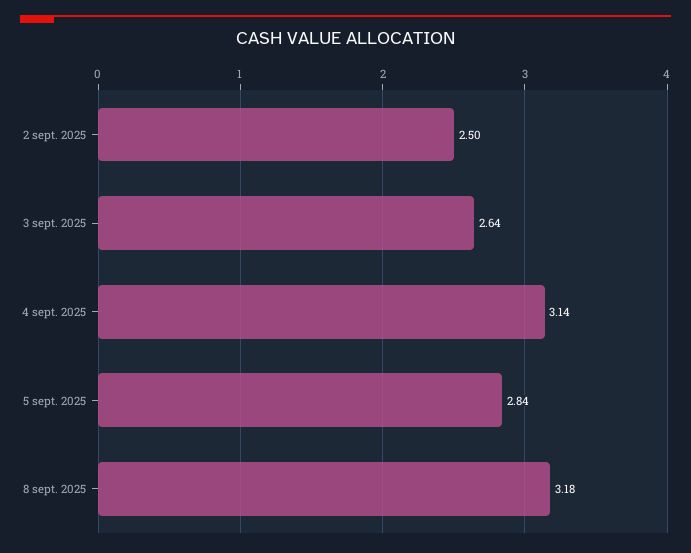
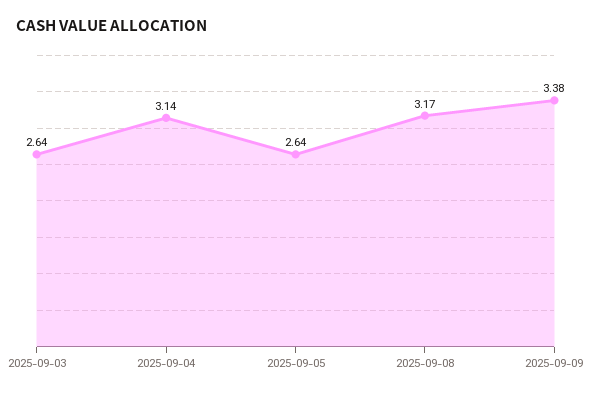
2 sept. 2025: 2.5 -> none
5 sept. 2025: 2.84 -> 2.64
8 sept. 2025: 3.18 -> 3.17
2025-09-09: none -> 3.38

